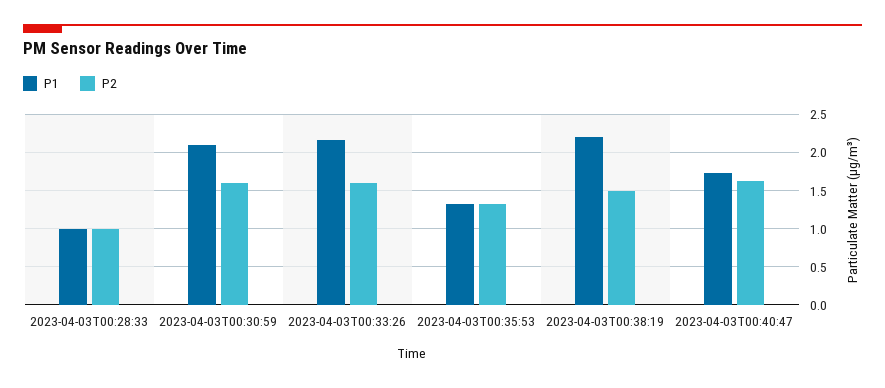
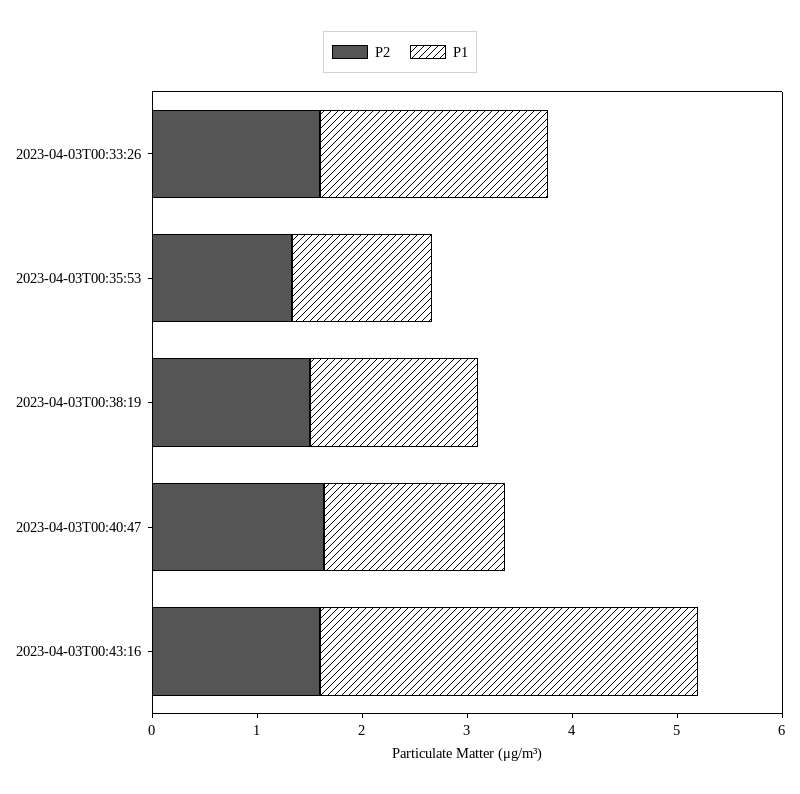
P1, 2023-04-03T00:28:33: 1 -> none
P2, 2023-04-03T00:28:33: 1 -> none
P1, 2023-04-03T00:30:59: 2.1 -> none
P2, 2023-04-03T00:30:59: 1.6 -> none
P1, 2023-04-03T00:38:19: 2.2 -> 1.6
P2, 2023-04-03T00:43:16: none -> 1.6
P1, 2023-04-03T00:43:16: none -> 3.6

